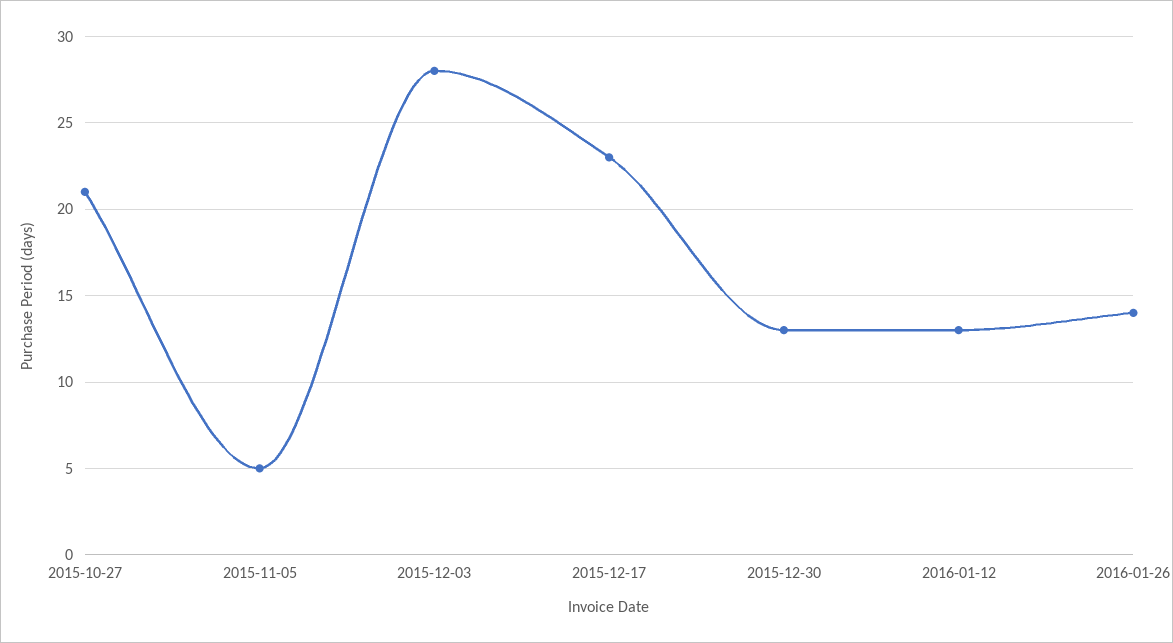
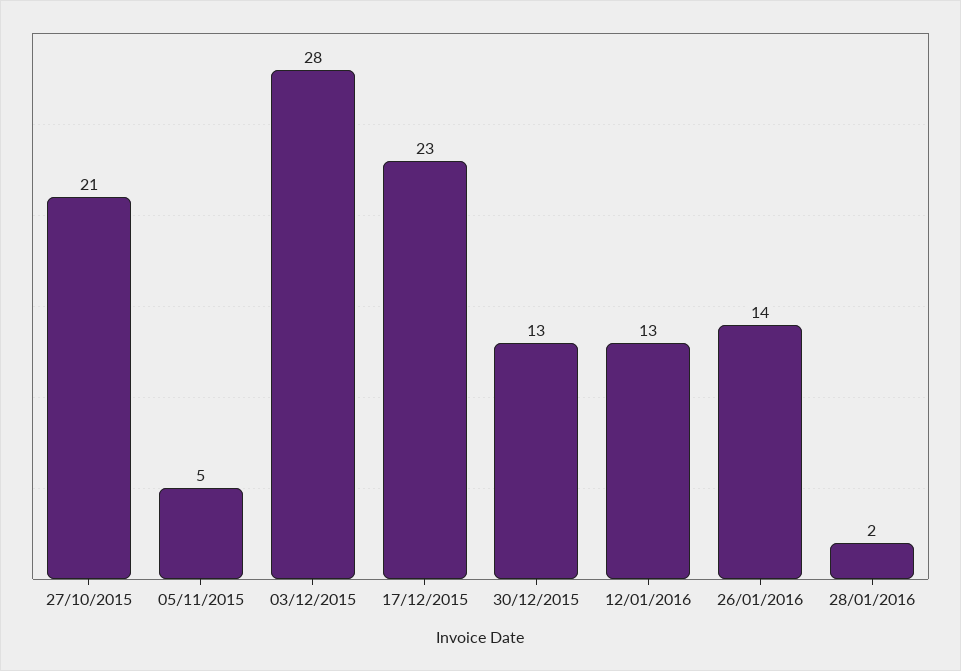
28/01/2016: none -> 2

